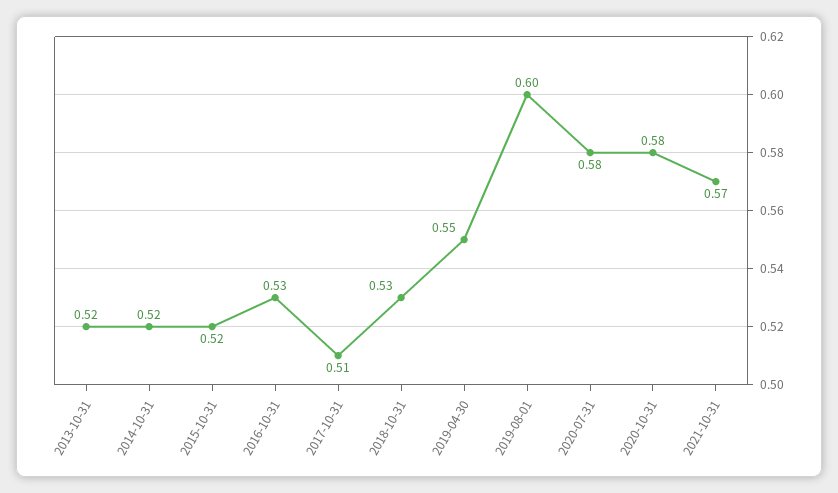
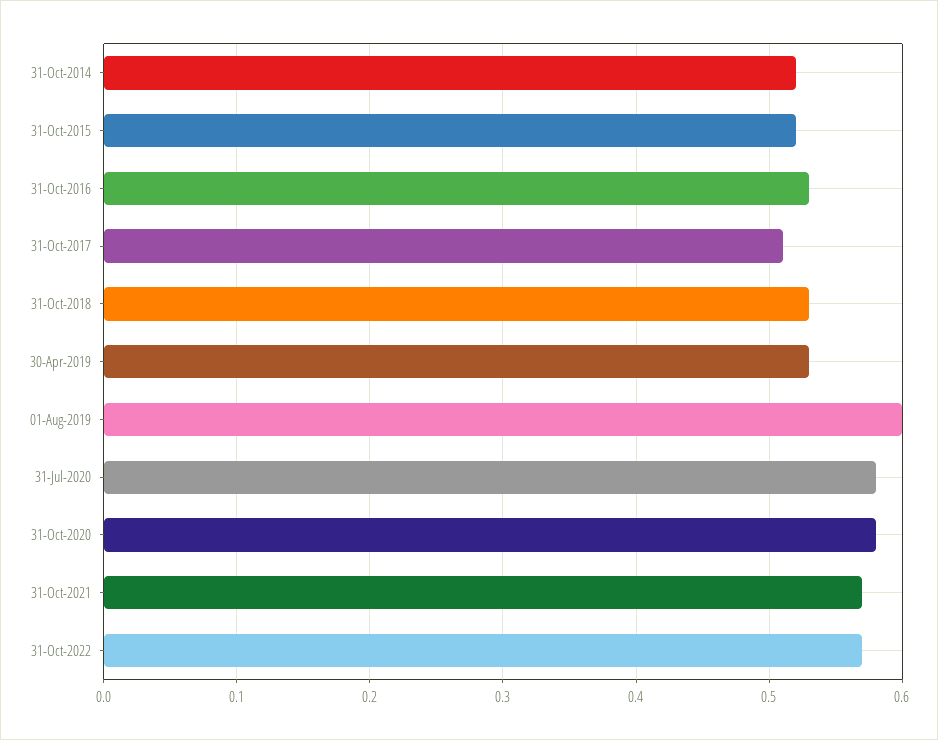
2013-10-31: 0.52 -> none
2019-04-30: 0.55 -> 0.53
31-Oct-2022: none -> 0.57

